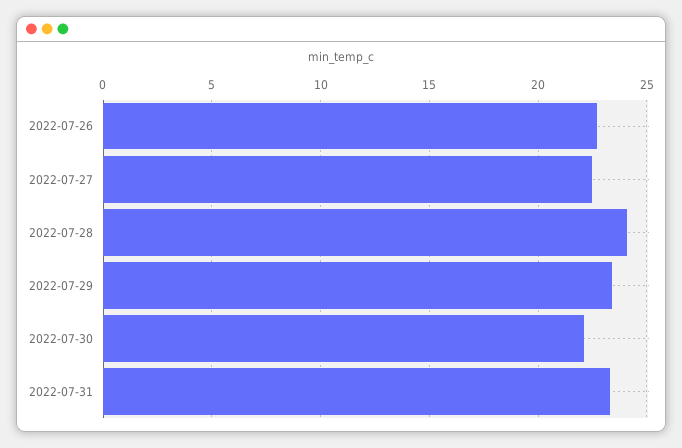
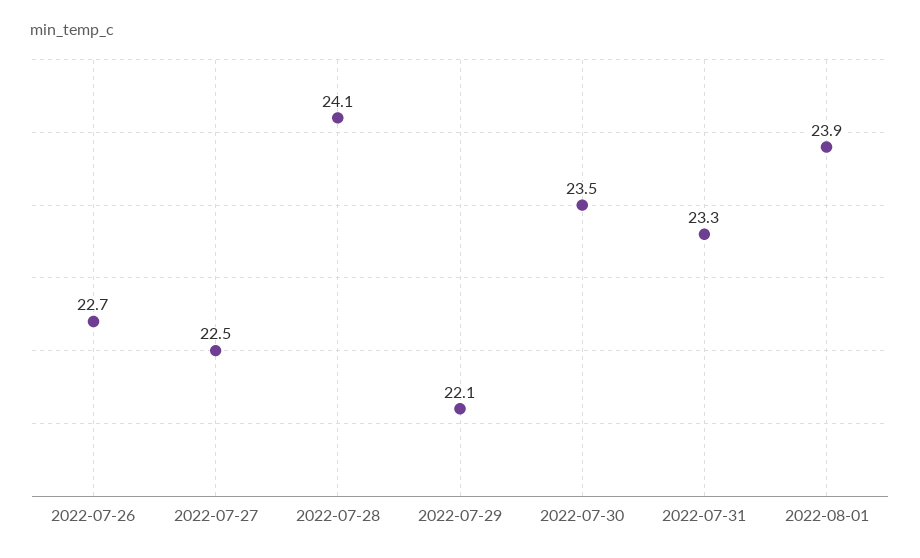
2022-07-29: 23.5 -> 22.1
2022-07-30: 22 -> 23.5
2022-08-01: none -> 23.9

